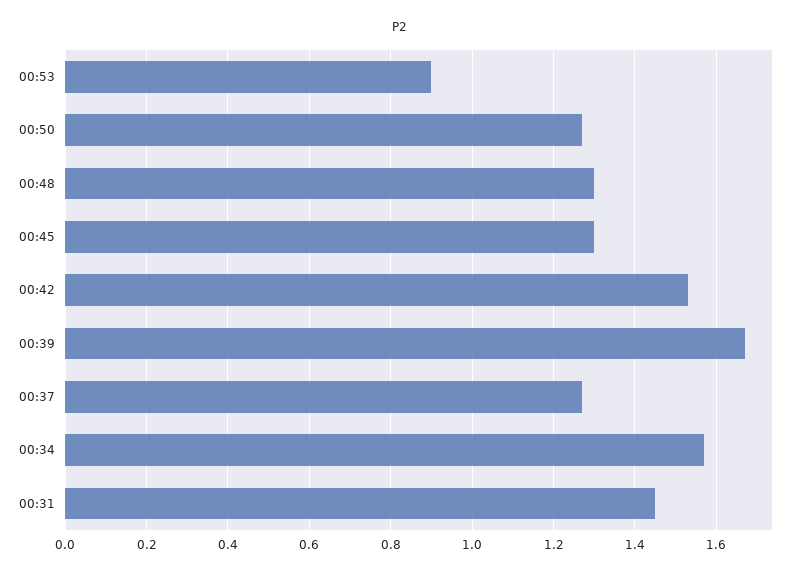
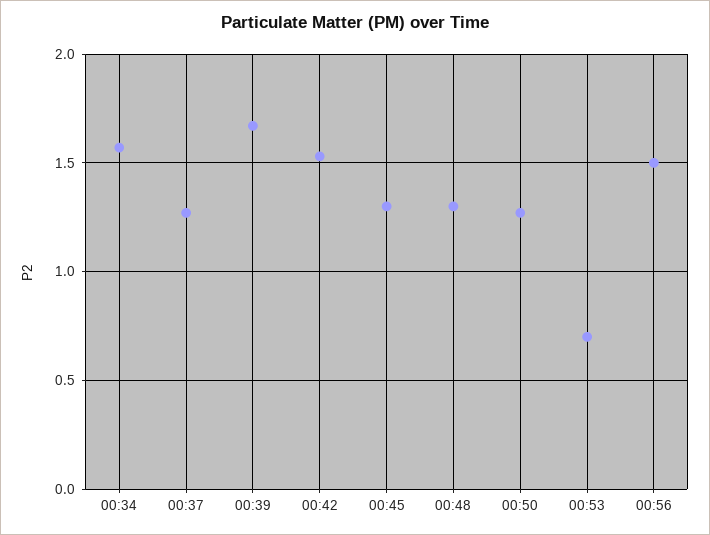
00:53: 0.9 -> 0.7
00:31: 1.45 -> none
00:56: none -> 1.5

